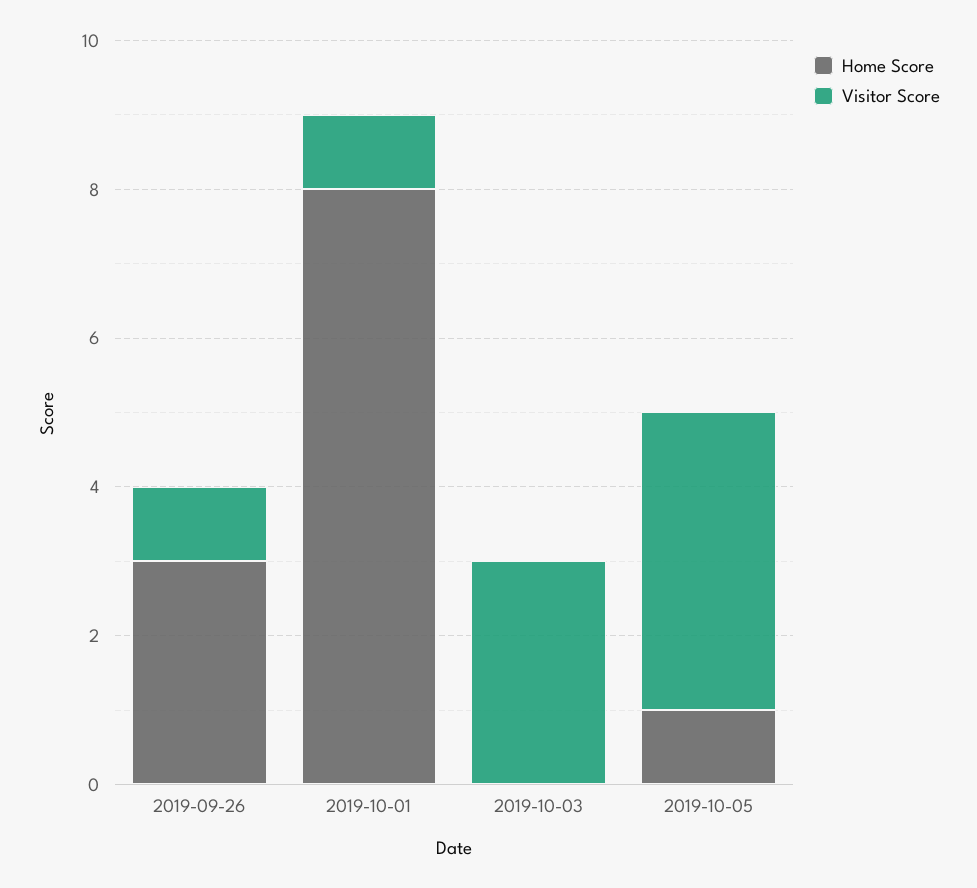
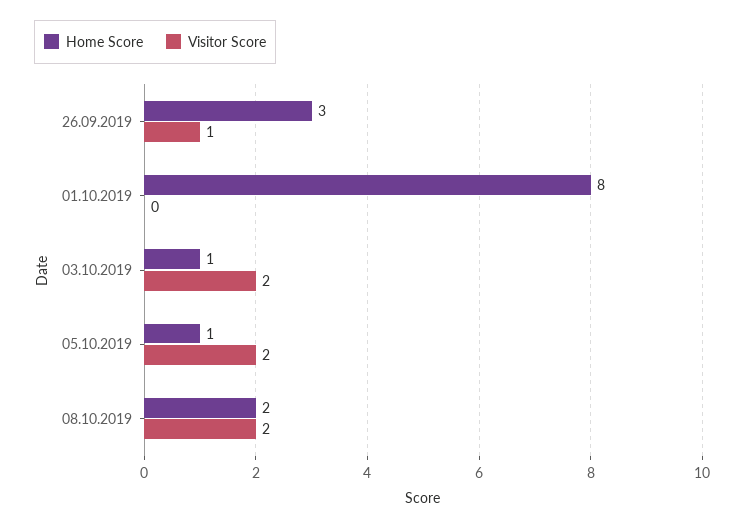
Visitor Score, 2019-10-01: 1 -> 0
Home Score, 2019-10-03: 0 -> 1
Visitor Score, 2019-10-03: 3 -> 2
Visitor Score, 2019-10-05: 4 -> 2
Home Score, 08.10.2019: none -> 2
Visitor Score, 08.10.2019: none -> 2

